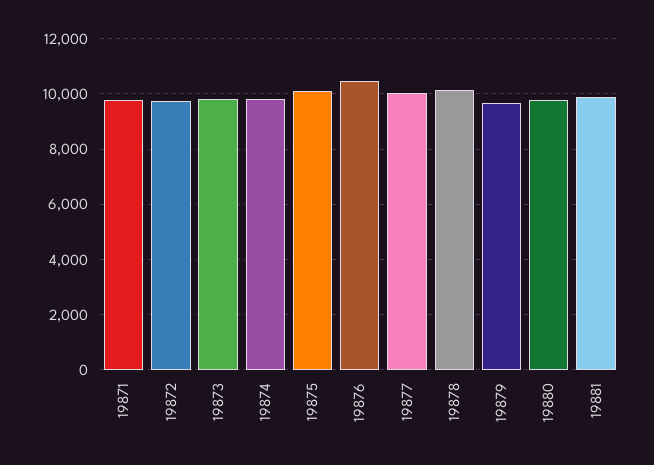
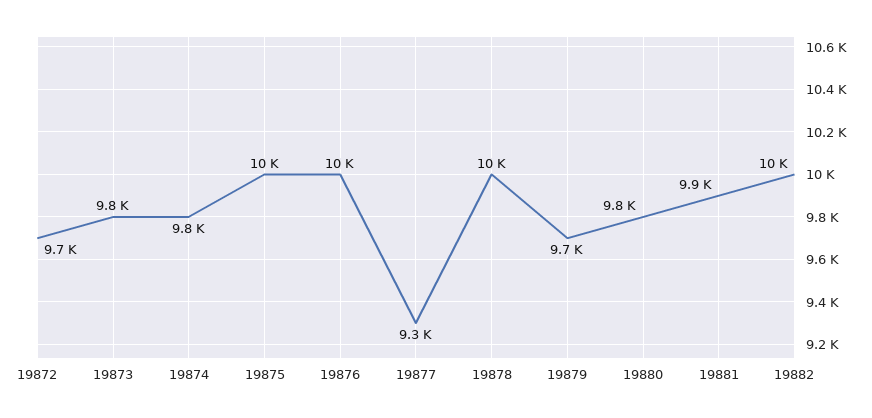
19871: 9750 -> none
19877: 10000 -> 9300
19882: none -> 10000

